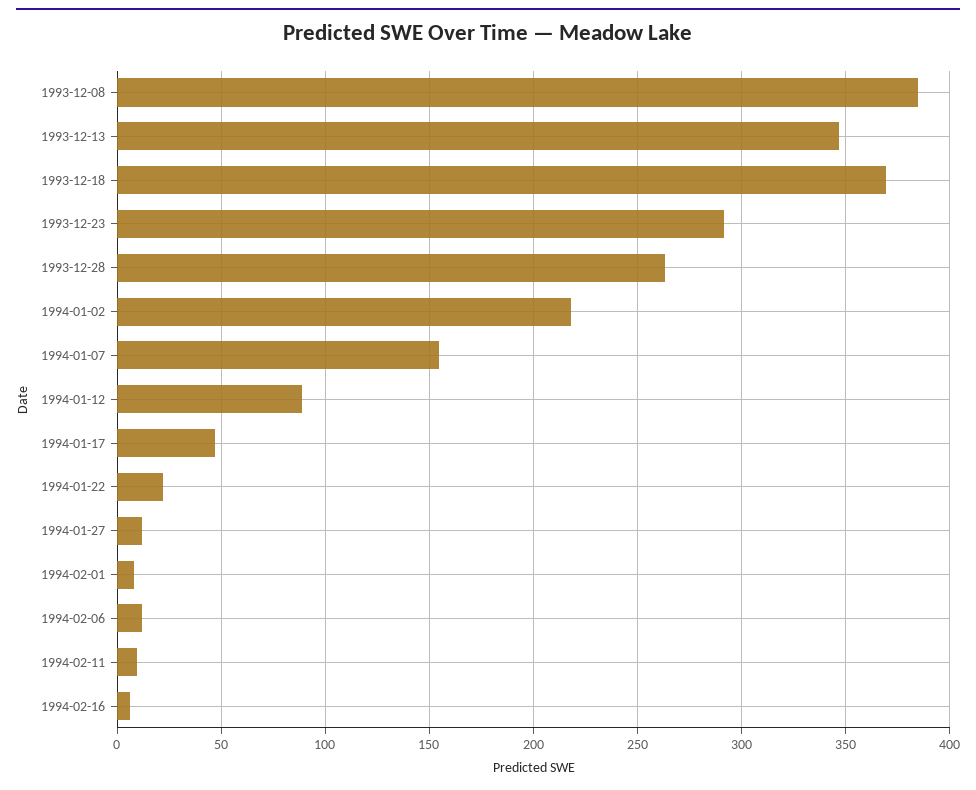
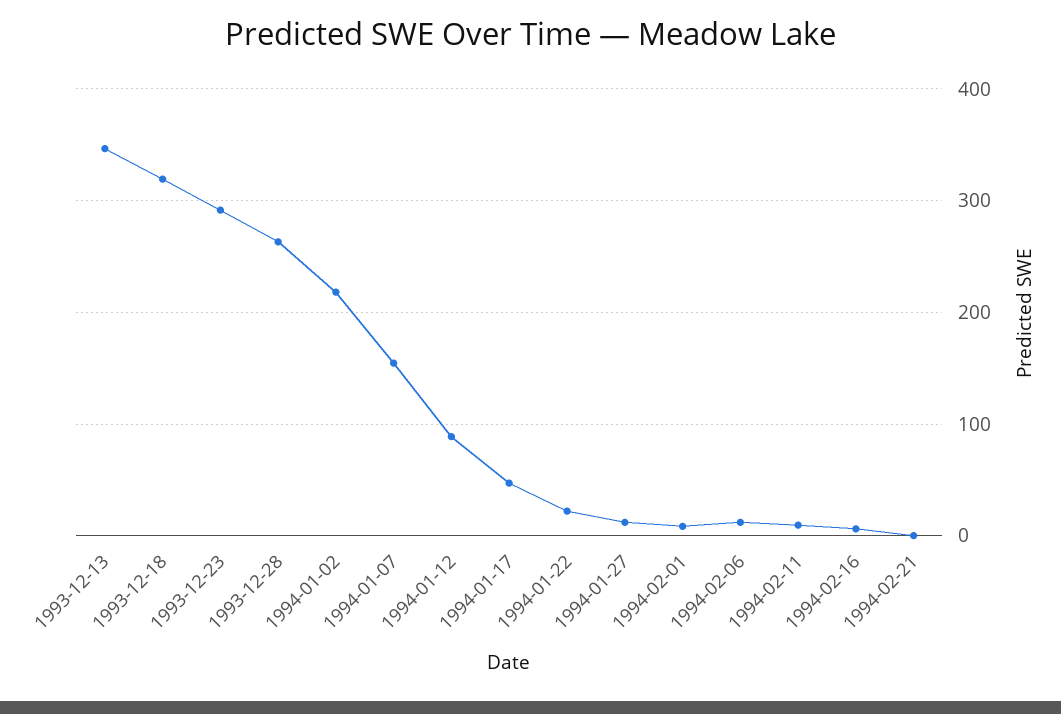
1993-12-08: 385 -> none
1993-12-18: 370 -> 320
1994-02-21: none -> 0

